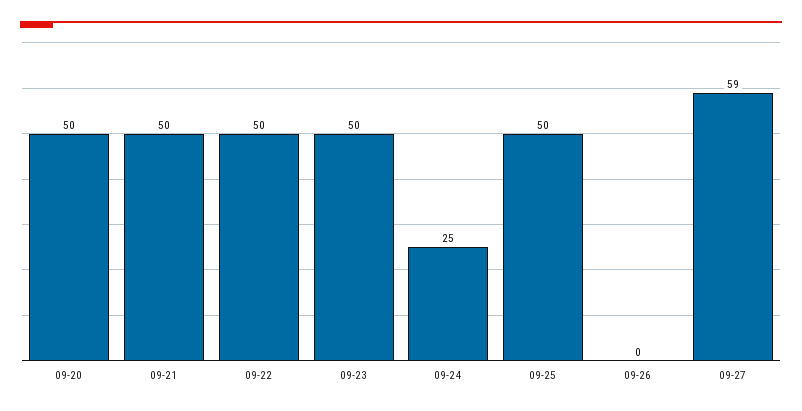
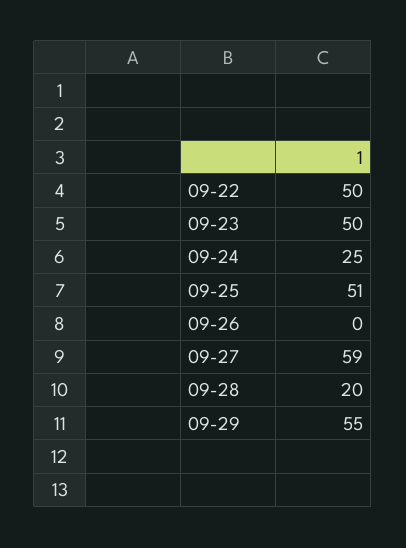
09-20: 50 -> none
09-21: 50 -> none
09-25: 50 -> 51
09-28: none -> 20
09-29: none -> 55

